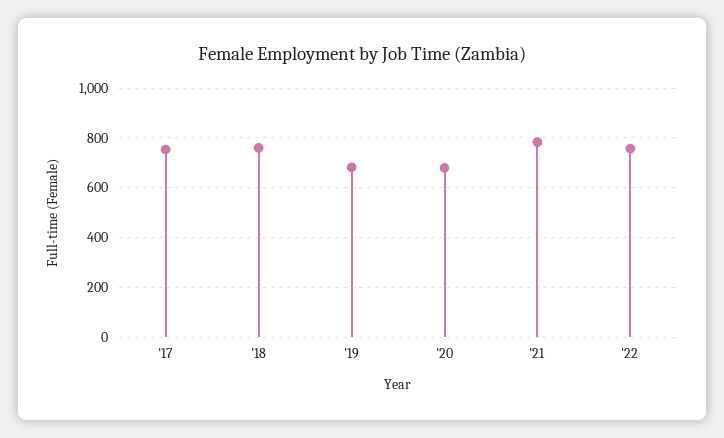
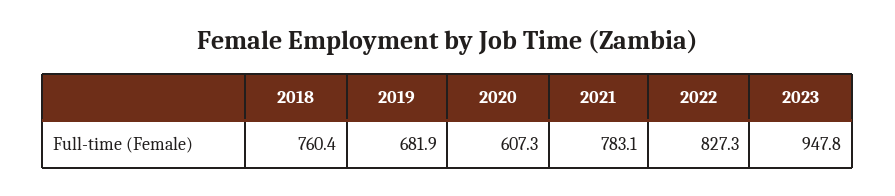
'17: 750 -> none
'20: 675 -> 607.3
'22: 750 -> 827.3
2023: none -> 947.8

